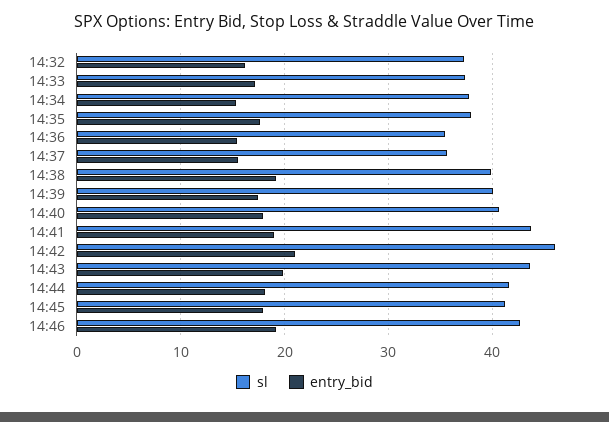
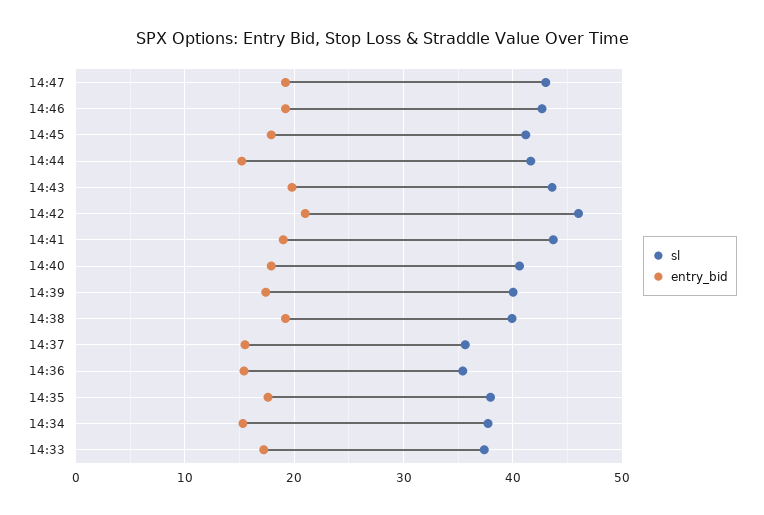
sl, 14:32: 37 -> none
entry_bid, 14:32: 16 -> none
entry_bid, 14:44: 18 -> 15
sl, 14:47: none -> 43
entry_bid, 14:47: none -> 19

